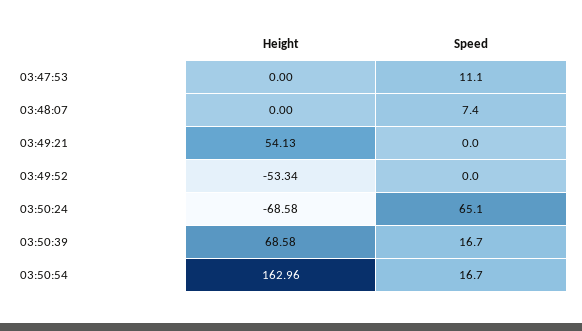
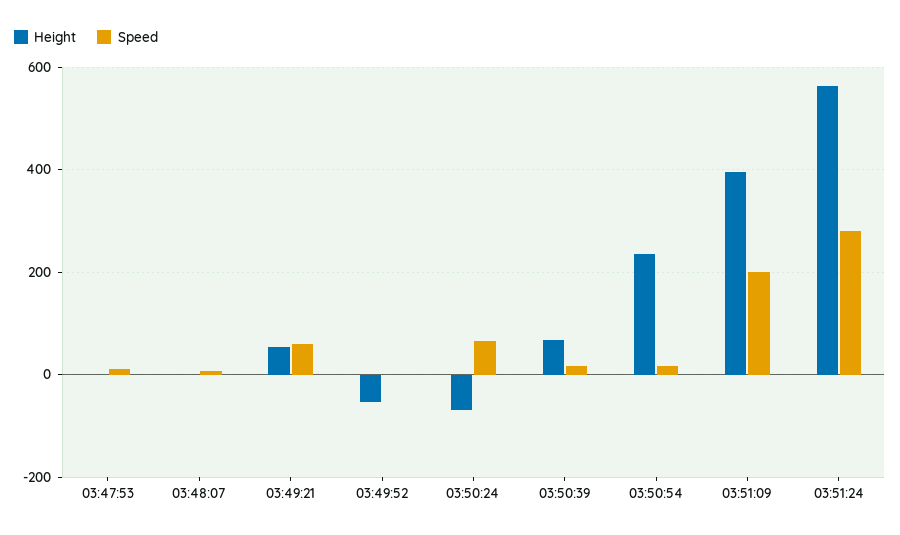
Speed, 03:49:21: 0 -> 60
Height, 03:50:54: 162.96 -> 240
Height, 03:51:09: none -> 400
Speed, 03:51:09: none -> 200
Height, 03:51:24: none -> 560
Speed, 03:51:24: none -> 280

